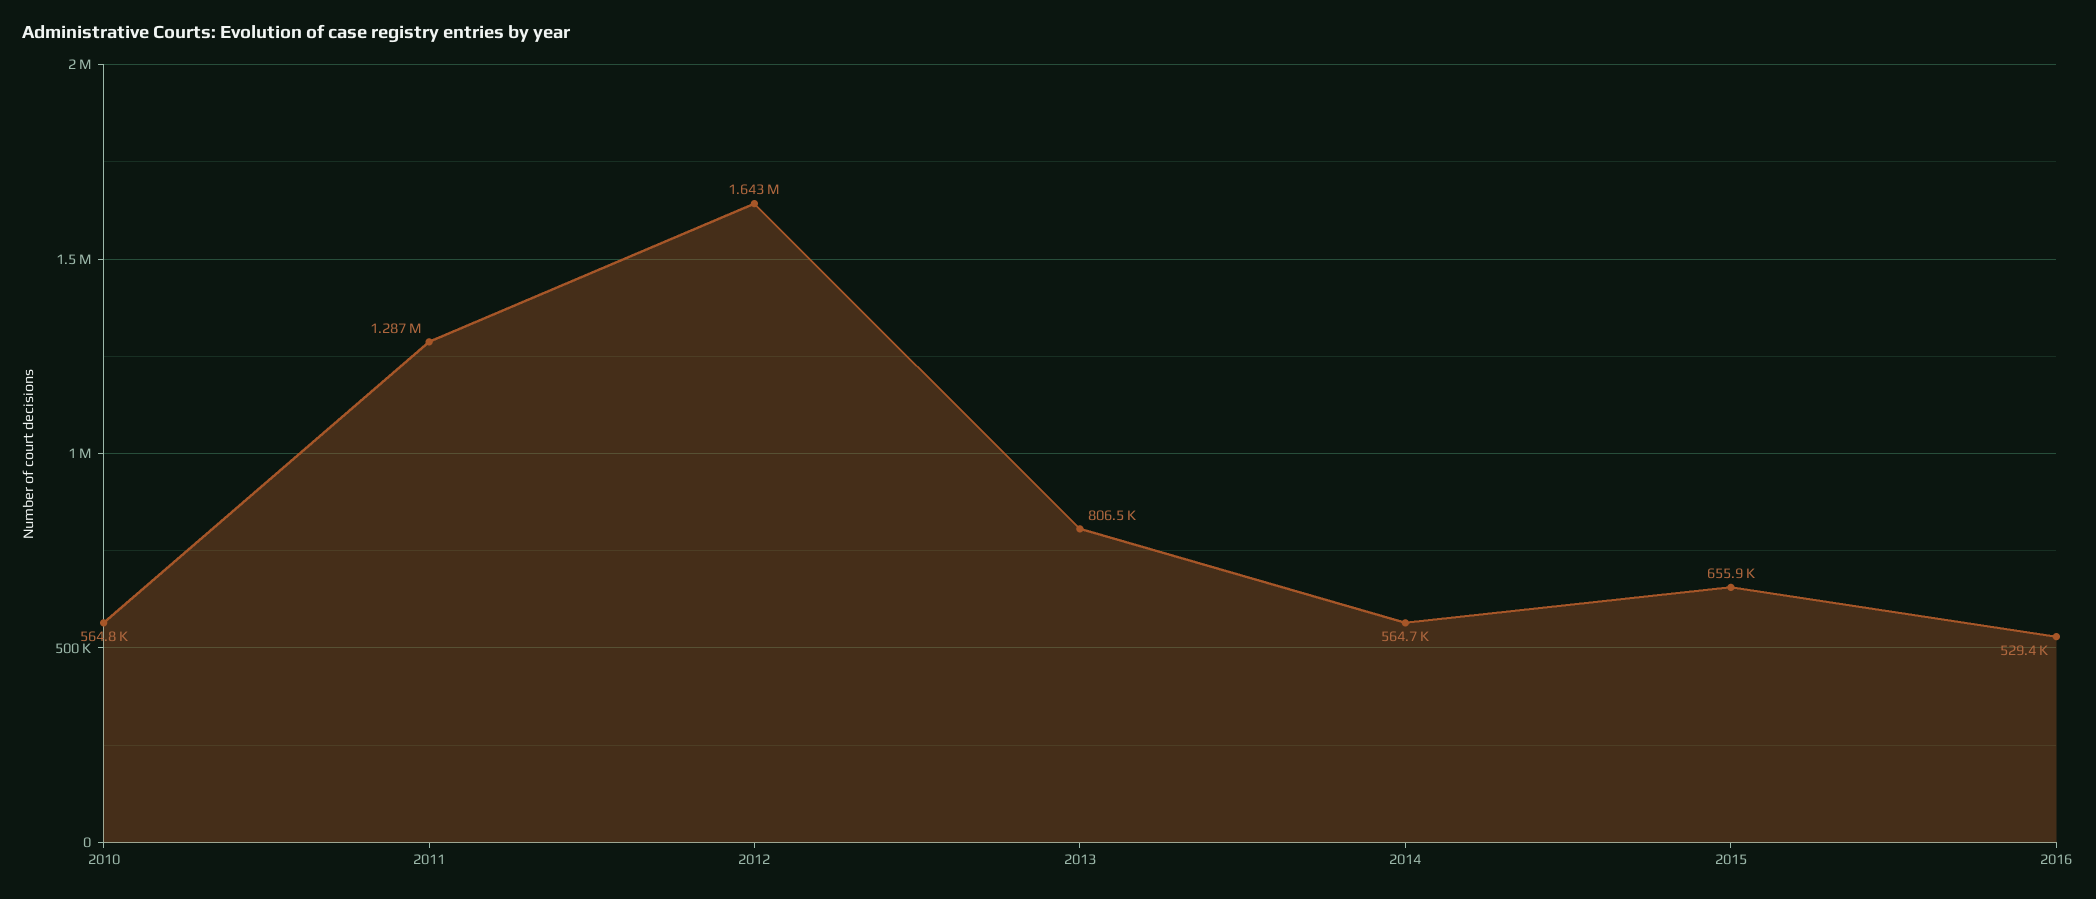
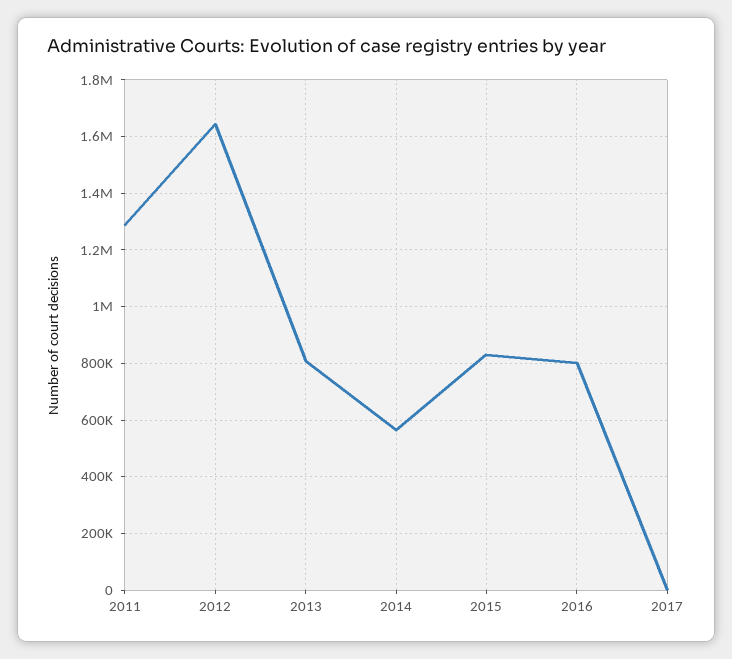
2010: 564800 -> none
2015: 655900 -> 825000
2016: 529400 -> 800000
2017: none -> 0

